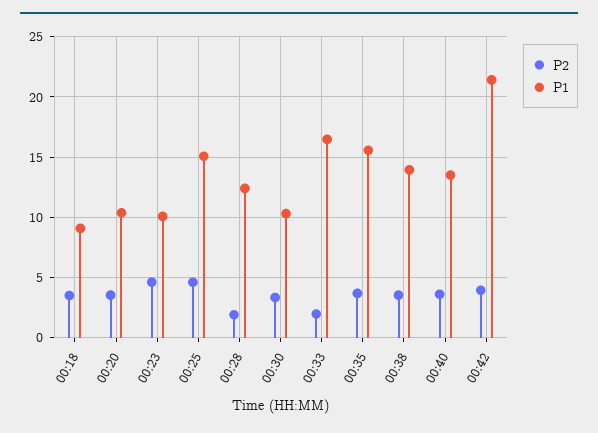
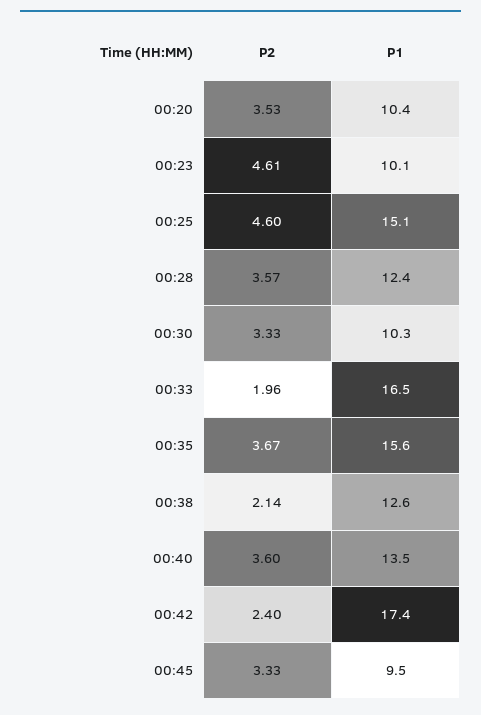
P2, 00:18: 3.5 -> none
P1, 00:18: 9 -> none
P2, 00:28: 2 -> 3.57
P2, 00:38: 3.5 -> 2.14
P1, 00:38: 14 -> 12.6
P2, 00:42: 4 -> 2.4
P1, 00:42: 21.5 -> 17.4
P2, 00:45: none -> 3.33
P1, 00:45: none -> 9.5

